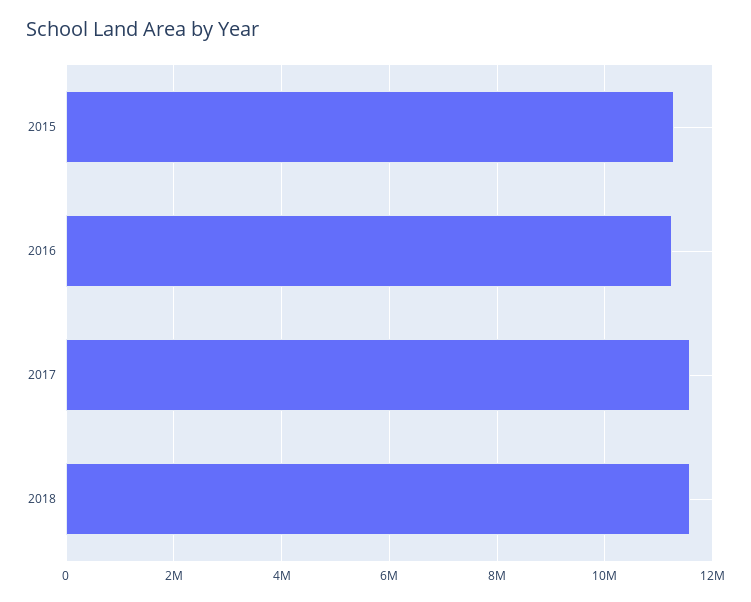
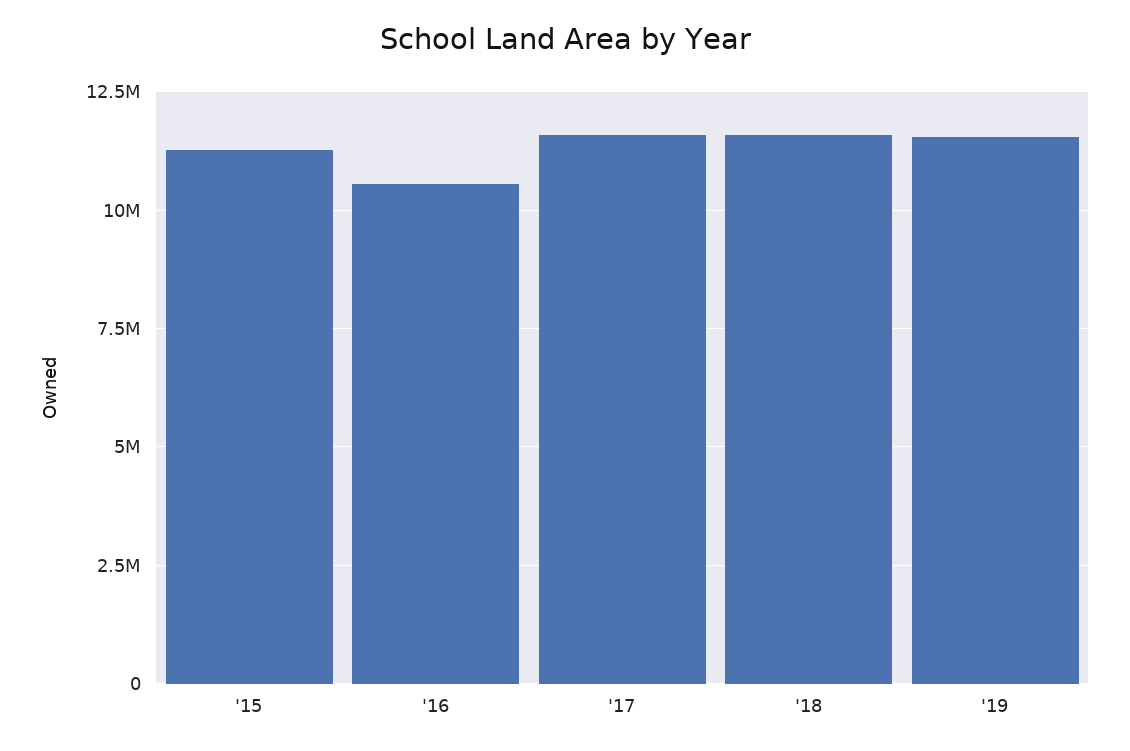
2016: 11200000 -> 10500000
'19: none -> 11500000

